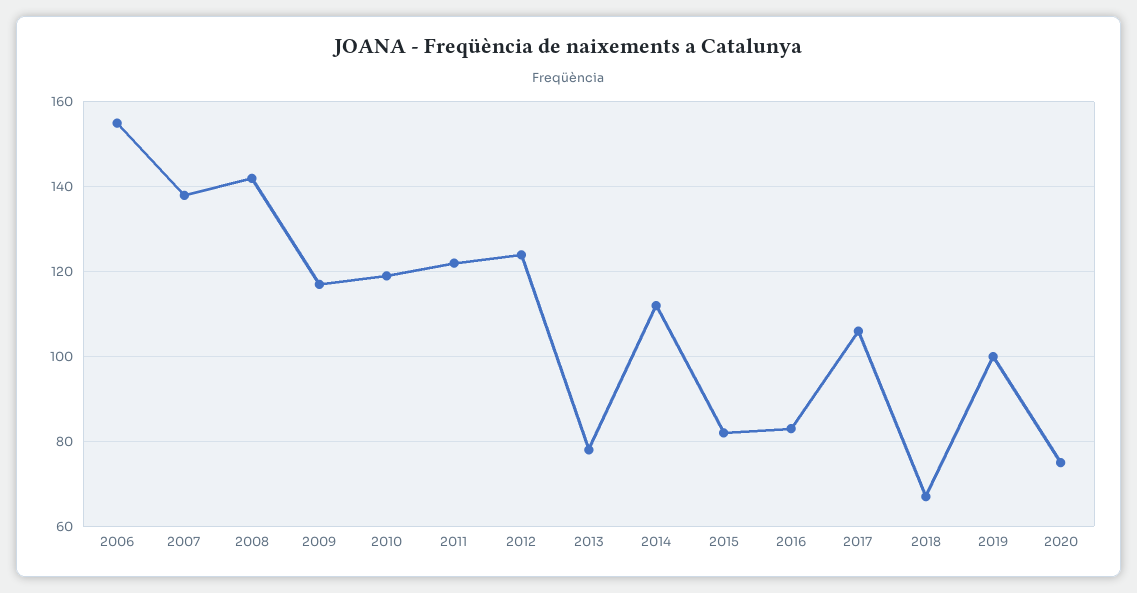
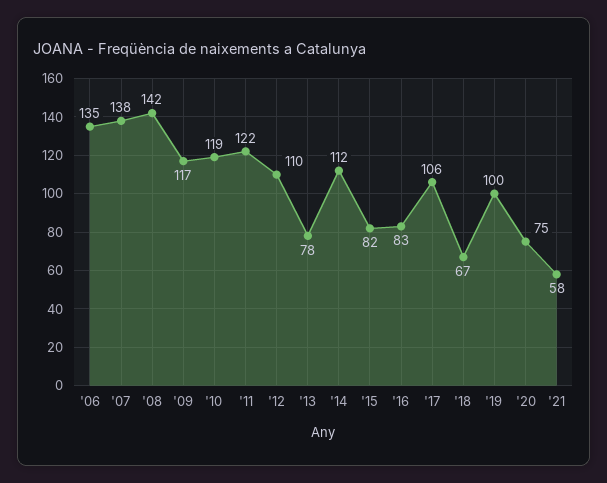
2006: 155 -> 135
2012: 125 -> 110
'21: none -> 58

